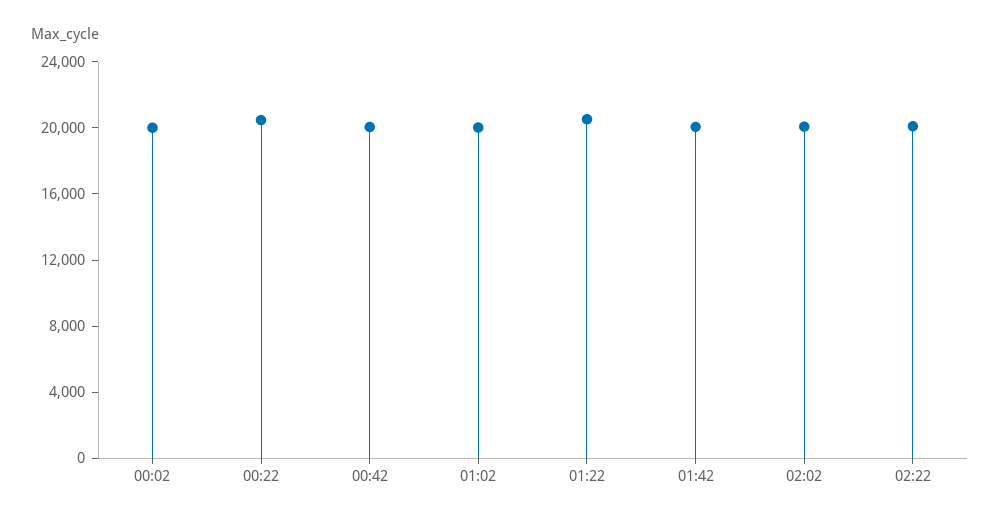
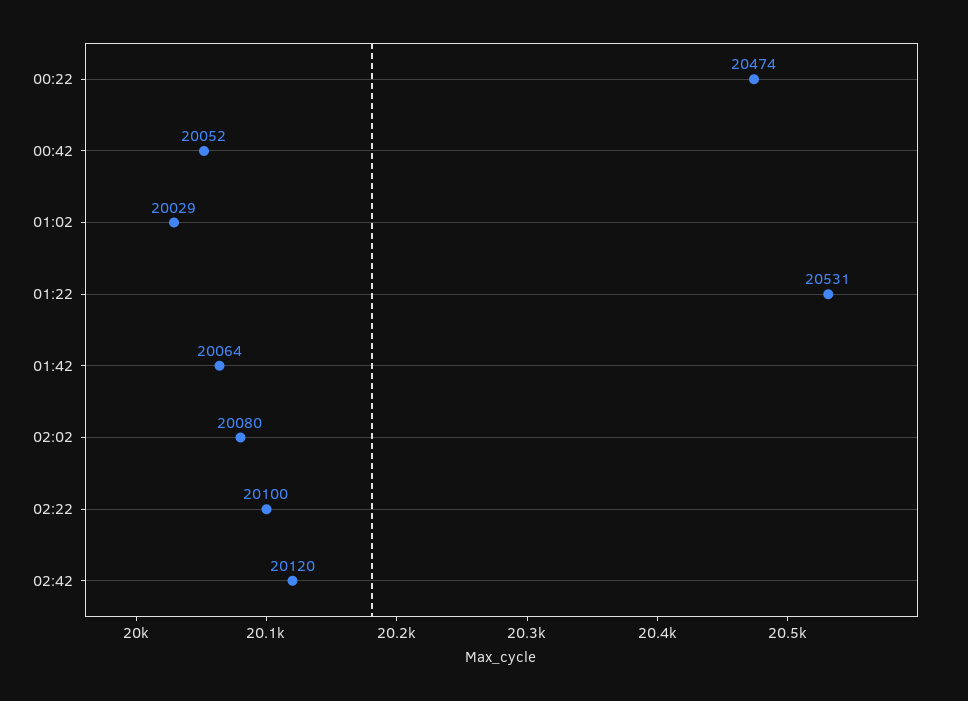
00:02: 20000 -> none
02:42: none -> 20120

